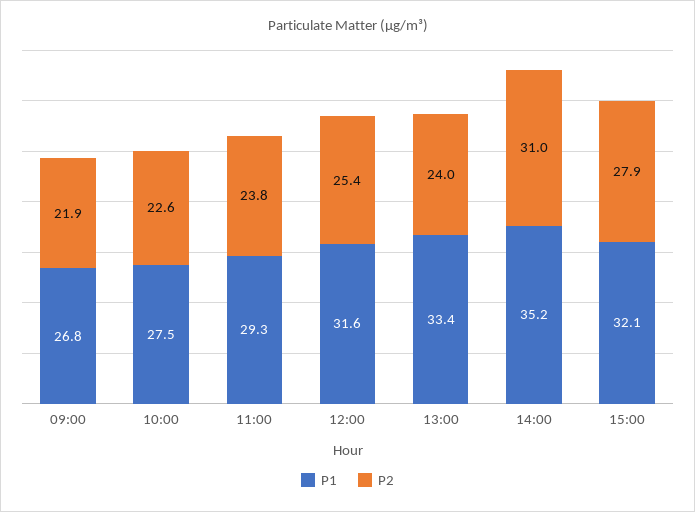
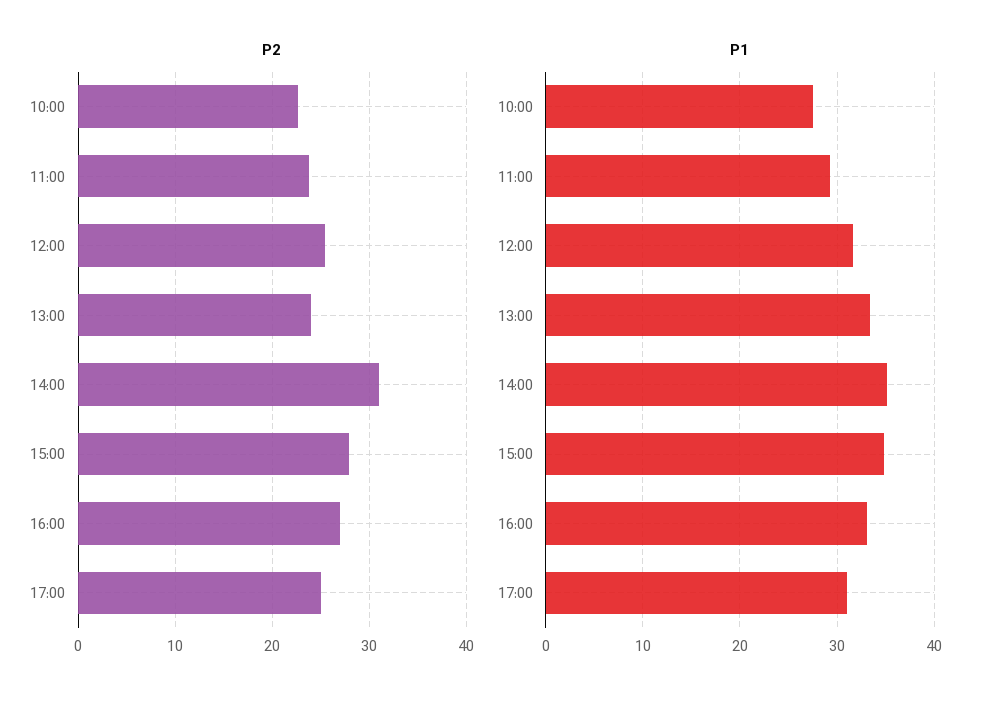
P1, 09:00: 26.8 -> none
P2, 09:00: 21.9 -> none
P1, 15:00: 32.1 -> 35
P2, 16:00: none -> 27
P2, 17:00: none -> 25
P1, 16:00: none -> 33
P1, 17:00: none -> 31

